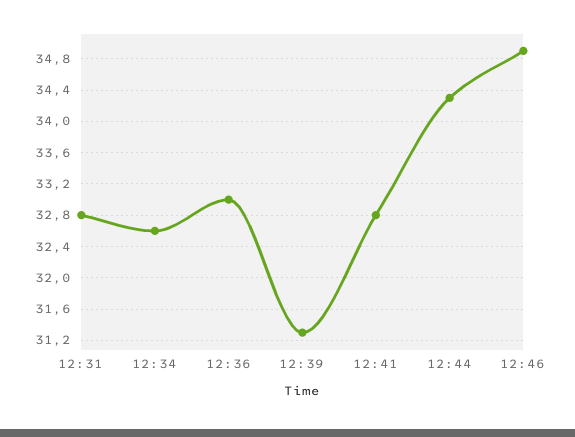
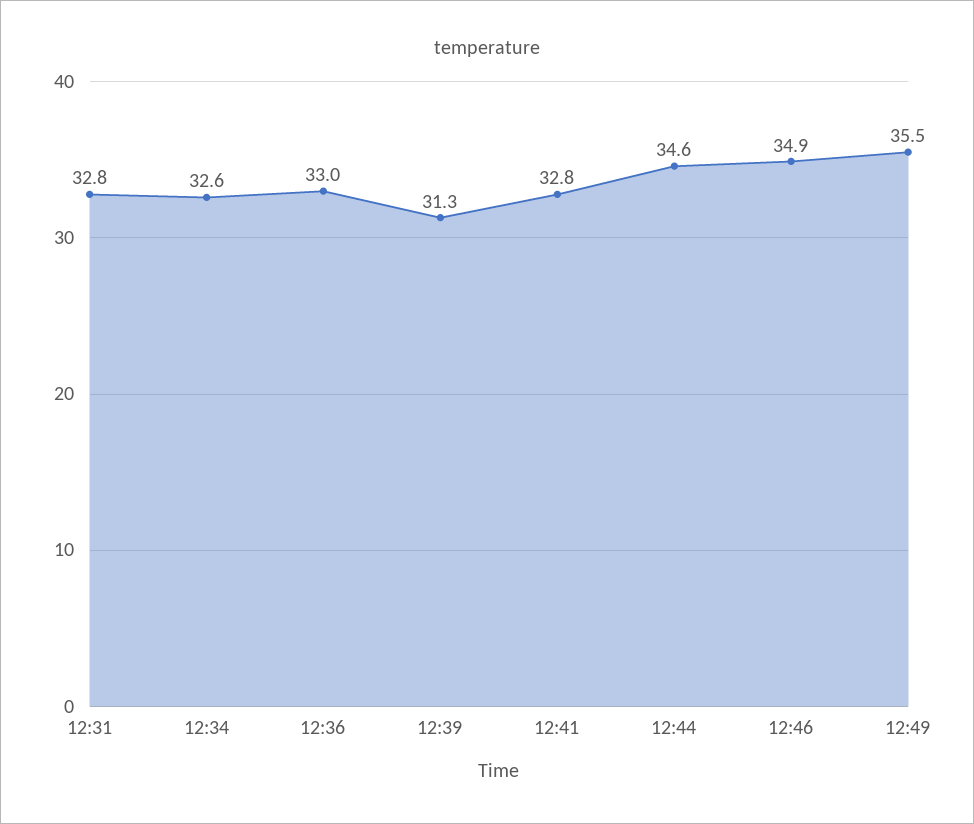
12:44: 34.3 -> 34.6
12:49: none -> 35.5

